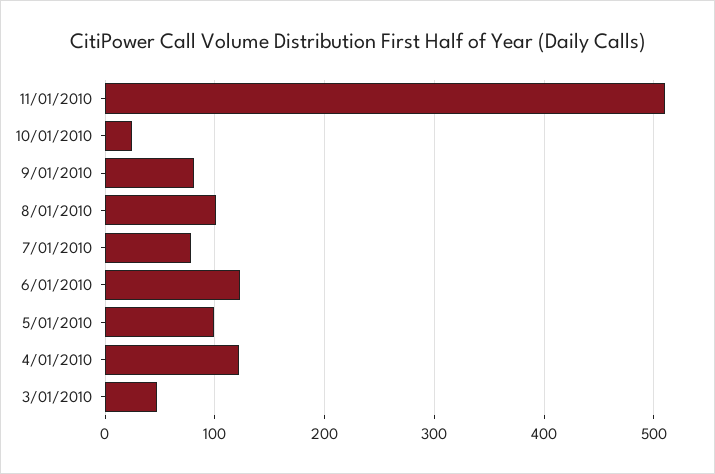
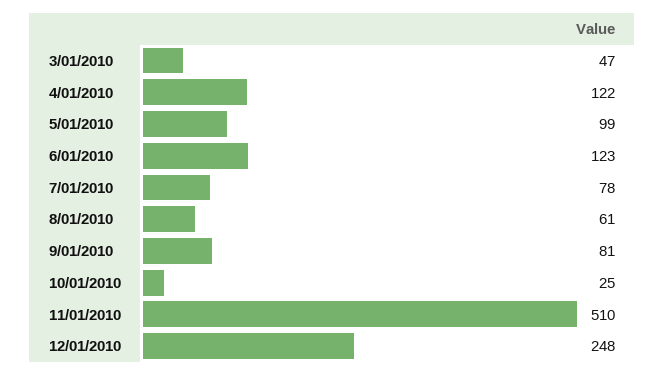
8/01/2010: 100 -> 61
12/01/2010: none -> 248

